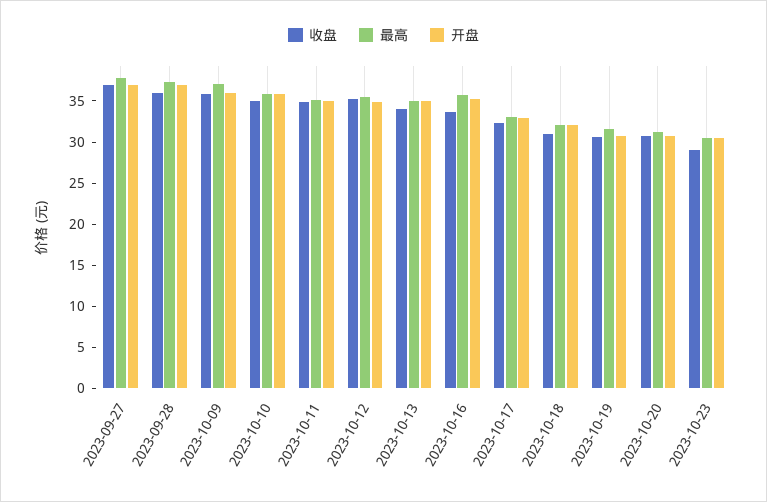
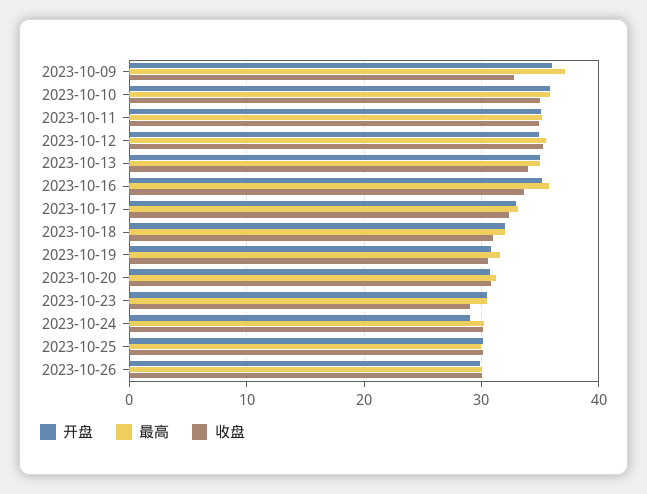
收盘, 2023-09-27: 37 -> none
最高, 2023-09-27: 38 -> none
开盘, 2023-09-27: 37 -> none
收盘, 2023-09-28: 36 -> none
最高, 2023-09-28: 37 -> none
开盘, 2023-09-28: 37 -> none
收盘, 2023-10-09: 36 -> 33
开盘, 2023-10-24: none -> 29
最高, 2023-10-24: none -> 30
收盘, 2023-10-24: none -> 30
开盘, 2023-10-25: none -> 30
最高, 2023-10-25: none -> 30
收盘, 2023-10-25: none -> 30
开盘, 2023-10-26: none -> 30
最高, 2023-10-26: none -> 30
收盘, 2023-10-26: none -> 30

